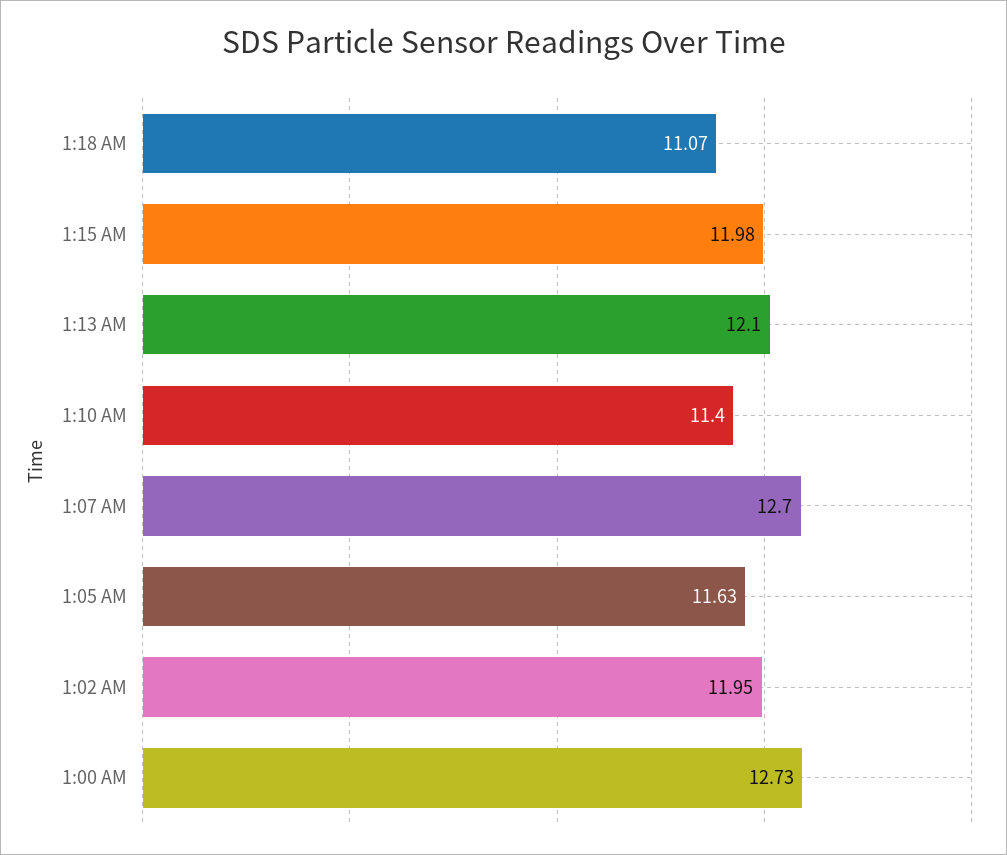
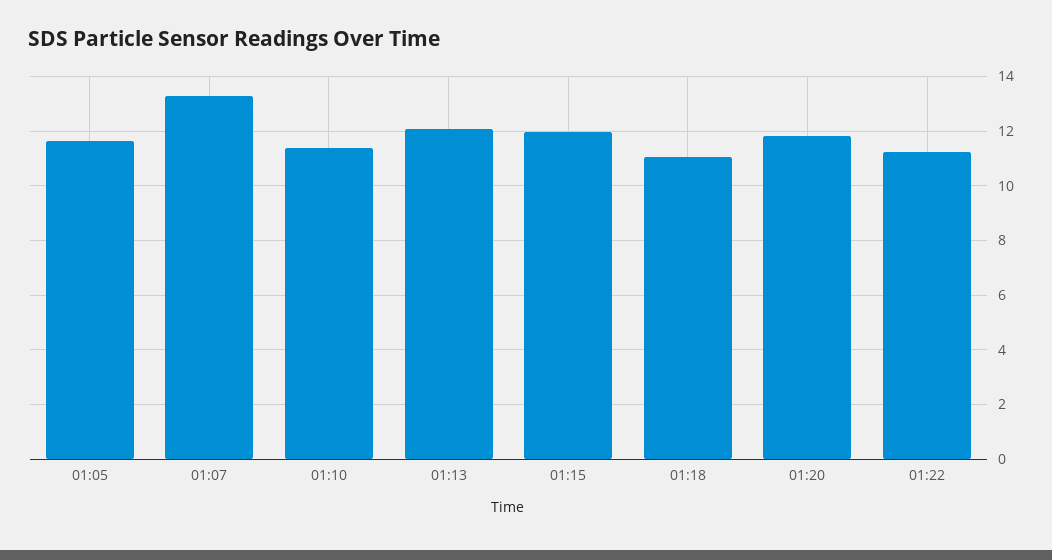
1:07 AM: 12.7 -> 13.25
1:02 AM: 11.95 -> none
1:00 AM: 12.73 -> none
01:20: none -> 11.75
01:22: none -> 11.25

